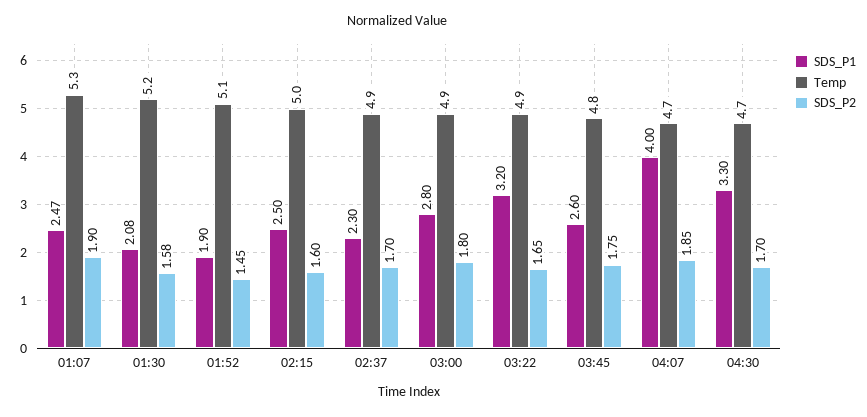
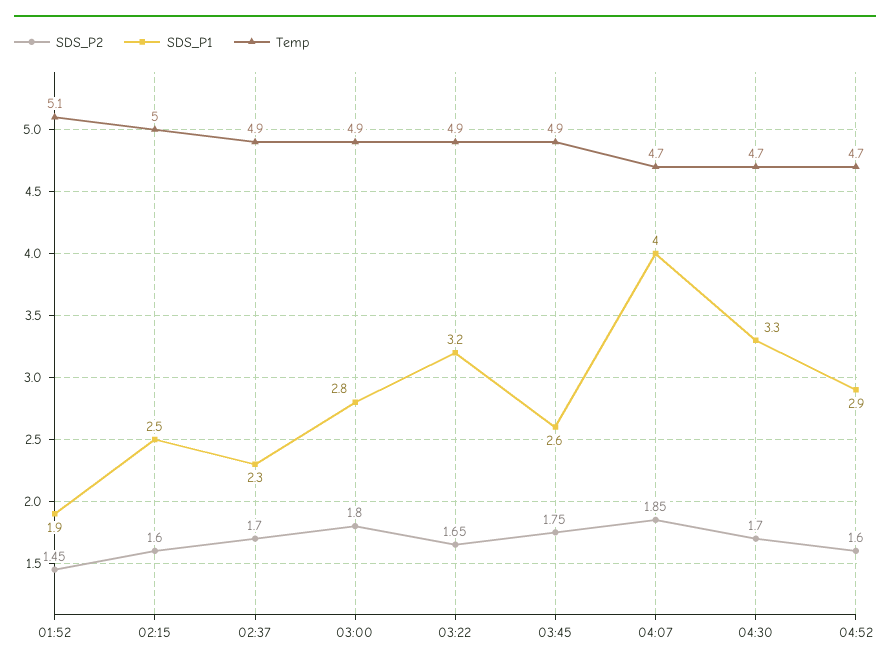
SDS_P1, 01:07: 2.47 -> none
Temp, 01:07: 5.3 -> none
SDS_P2, 01:07: 1.9 -> none
SDS_P1, 01:30: 2.08 -> none
Temp, 01:30: 5.2 -> none
SDS_P2, 01:30: 1.58 -> none
Temp, 03:45: 4.8 -> 4.9
SDS_P2, 04:52: none -> 1.6
SDS_P1, 04:52: none -> 2.9
Temp, 04:52: none -> 4.7

